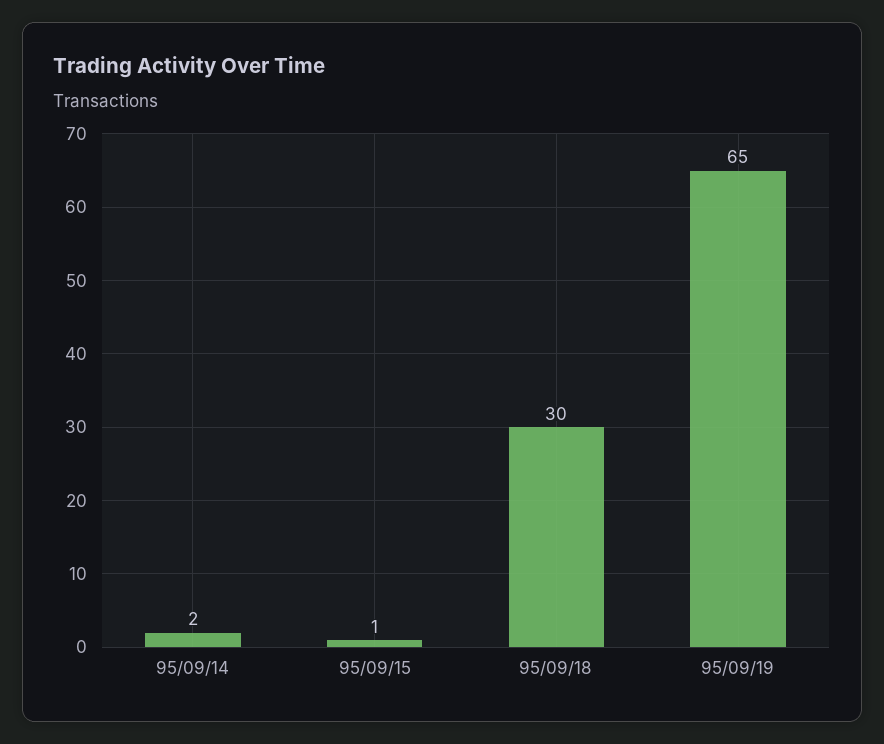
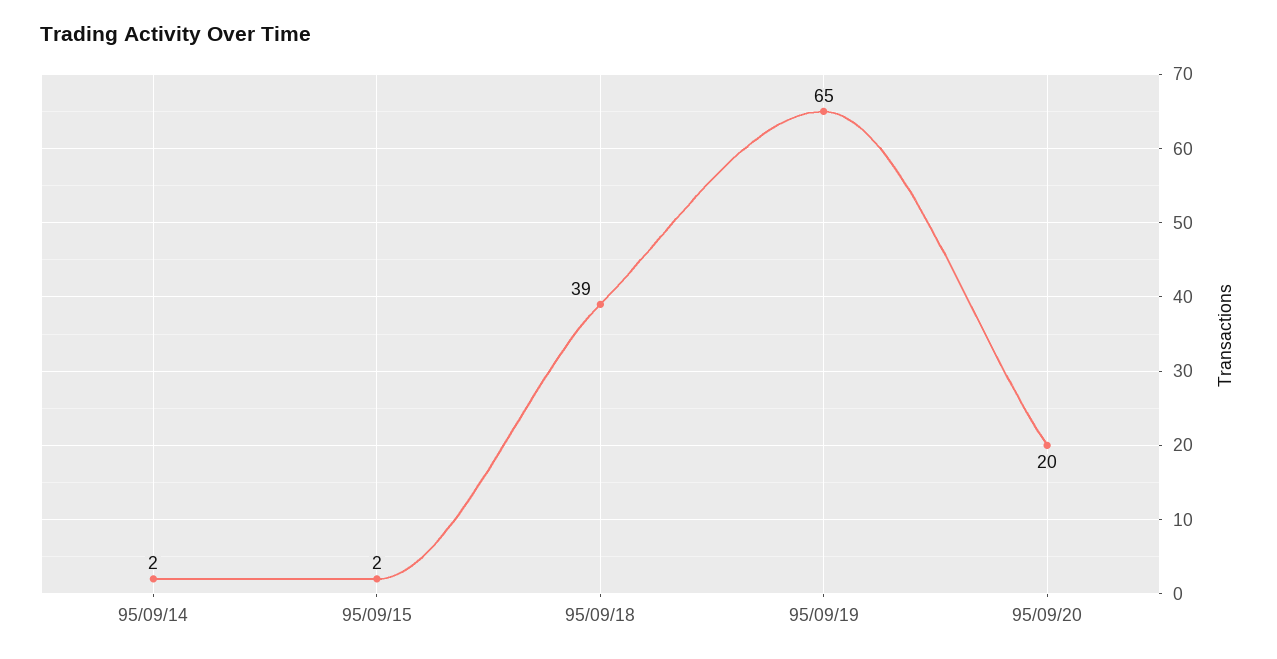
95/09/15: 1 -> 2
95/09/18: 30 -> 39
95/09/20: none -> 20

